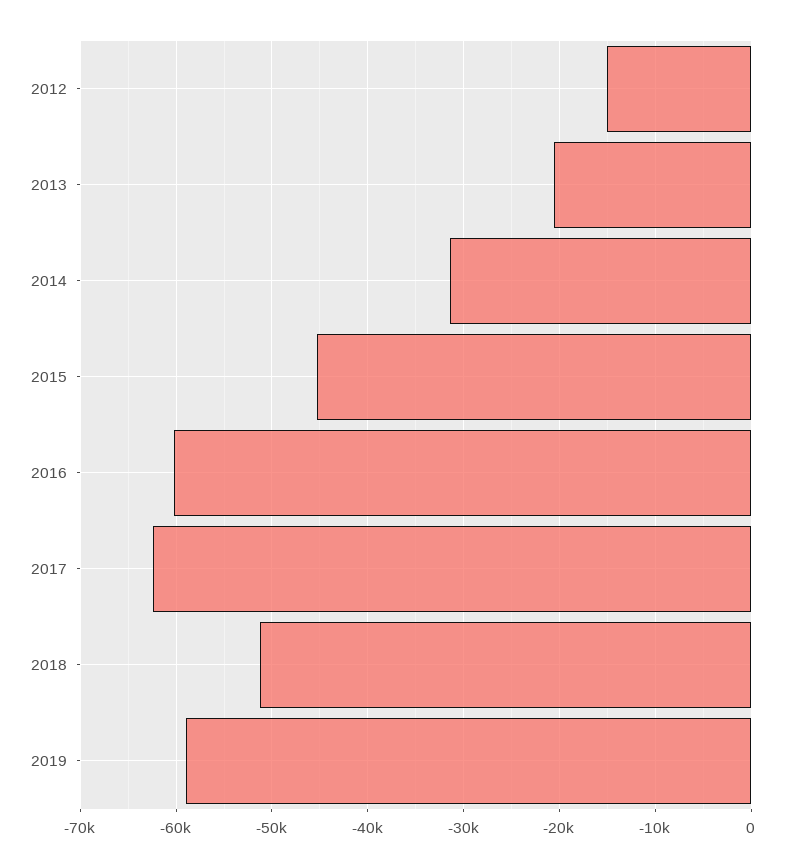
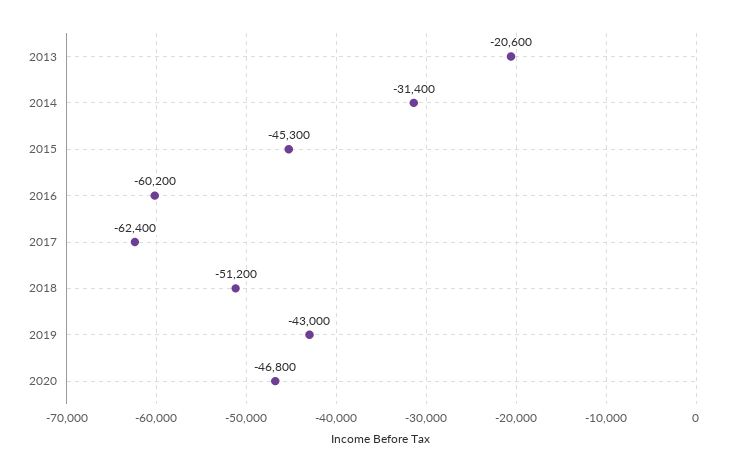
2012: -15000 -> none
2019: -59000 -> -43000
2020: none -> -46800

